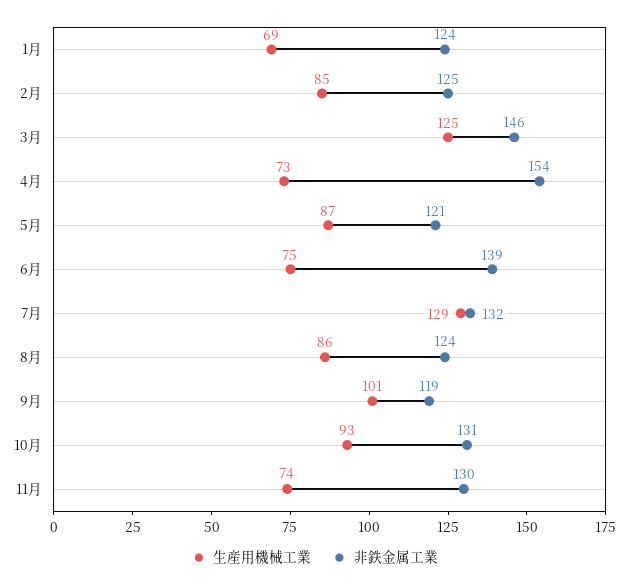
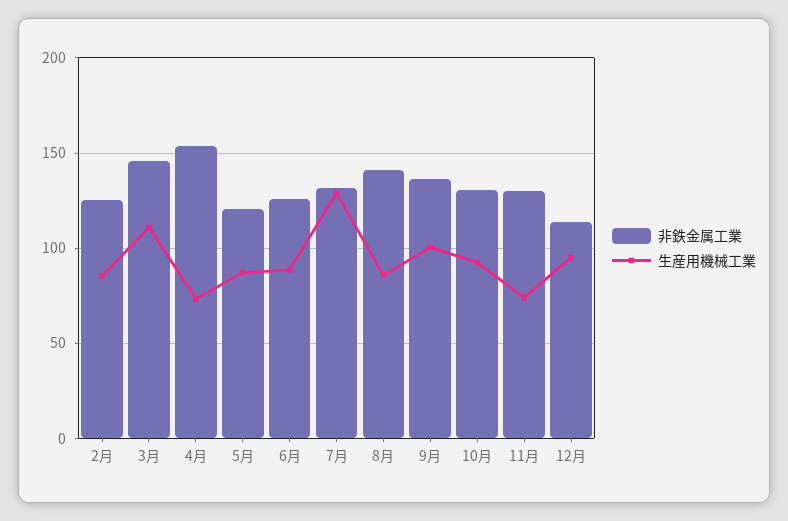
生産用機械工業, 1月: 69 -> none
非鉄金属工業, 1月: 124 -> none
生産用機械工業, 3月: 125 -> 110
生産用機械工業, 6月: 75 -> 90
非鉄金属工業, 6月: 139 -> 125
非鉄金属工業, 8月: 124 -> 140
非鉄金属工業, 9月: 119 -> 135
非鉄金属工業, 12月: none -> 115
生産用機械工業, 12月: none -> 95

